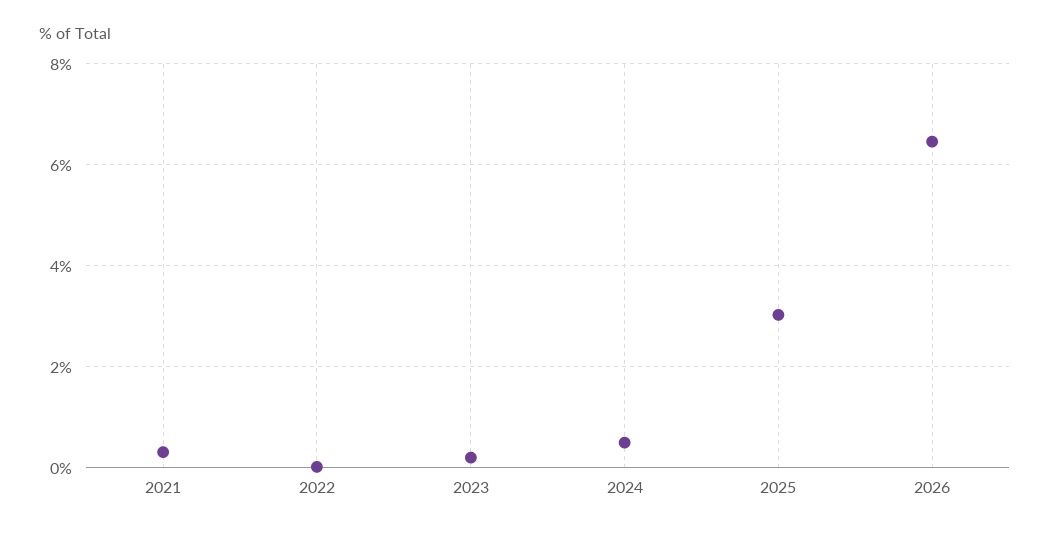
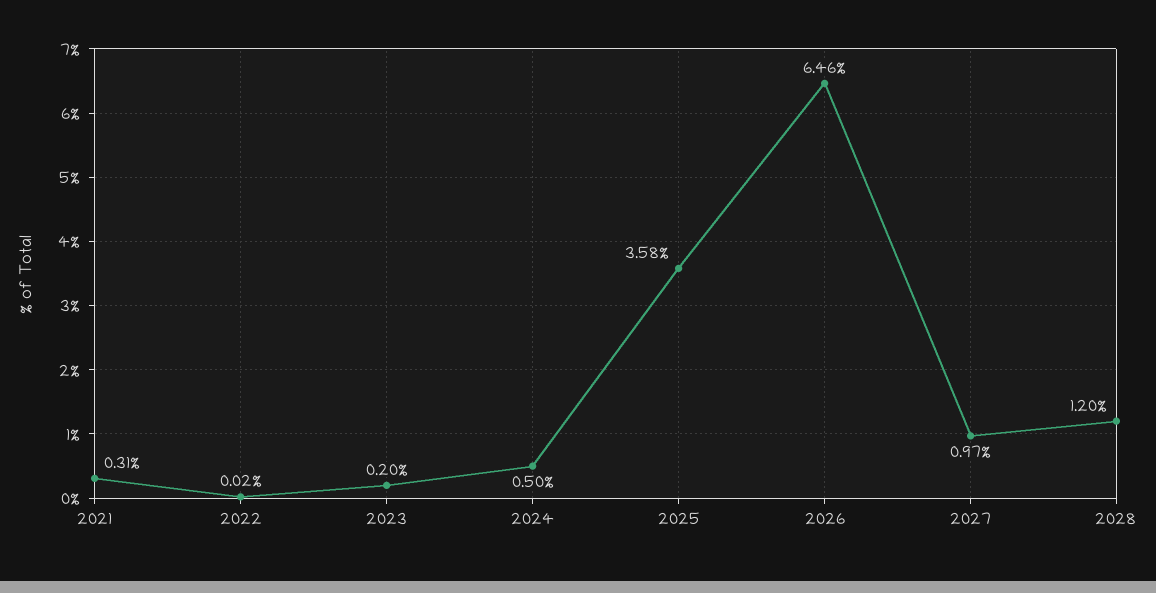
2025: 3 -> 3.58
2027: none -> 0.97
2028: none -> 1.2

